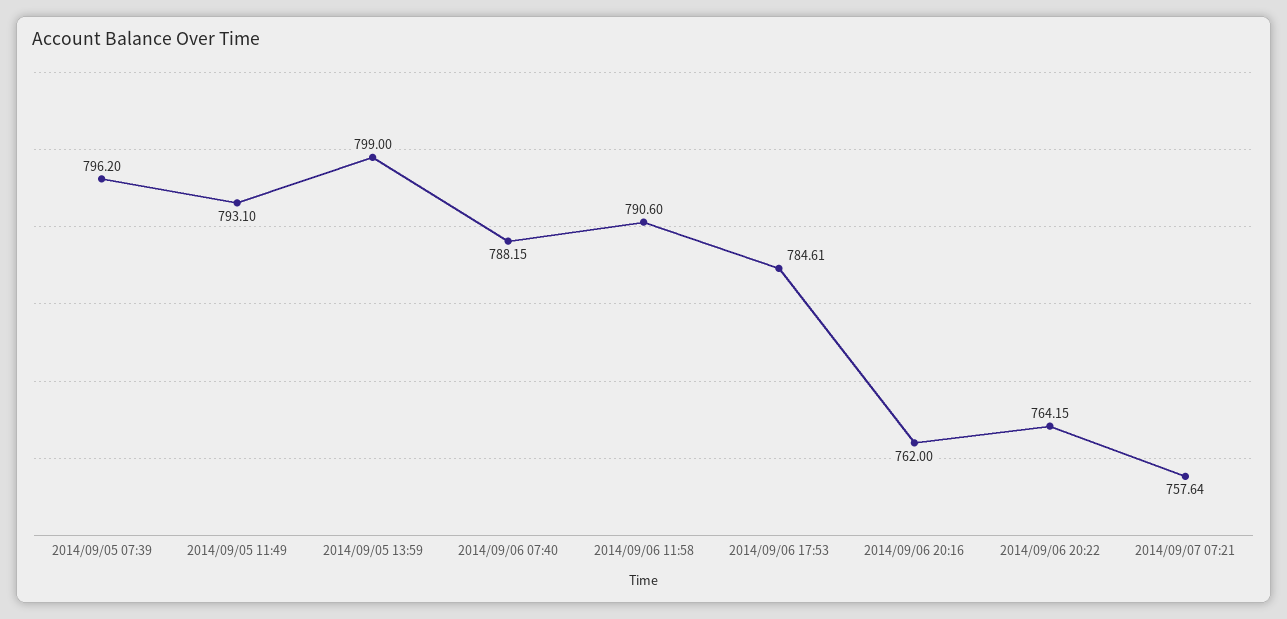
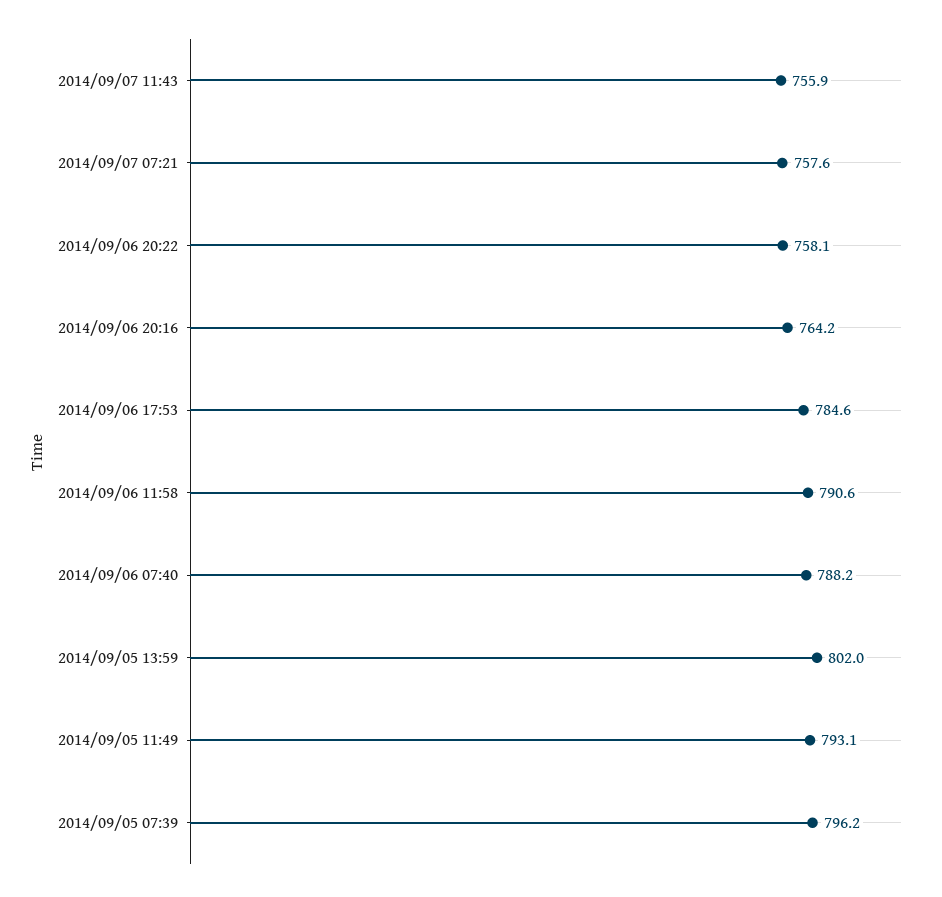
2014/09/05 13:59: 799 -> 802
2014/09/06 20:16: 762 -> 764.2
2014/09/06 20:22: 764.15 -> 758.1
2014/09/07 11:43: none -> 755.9

